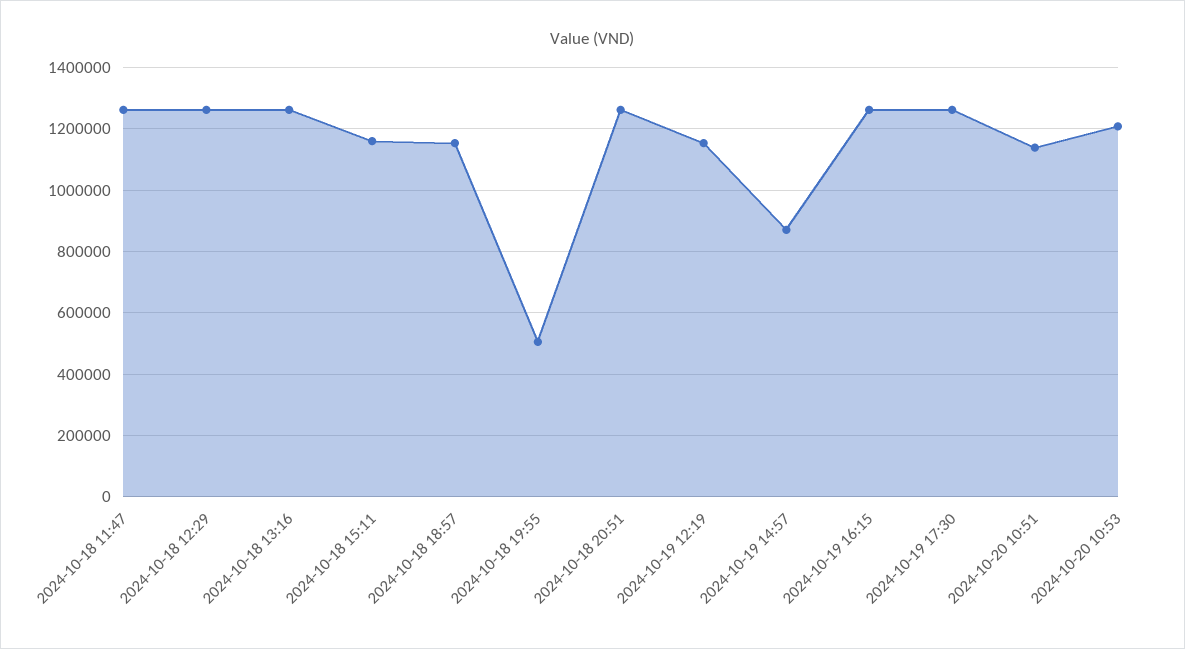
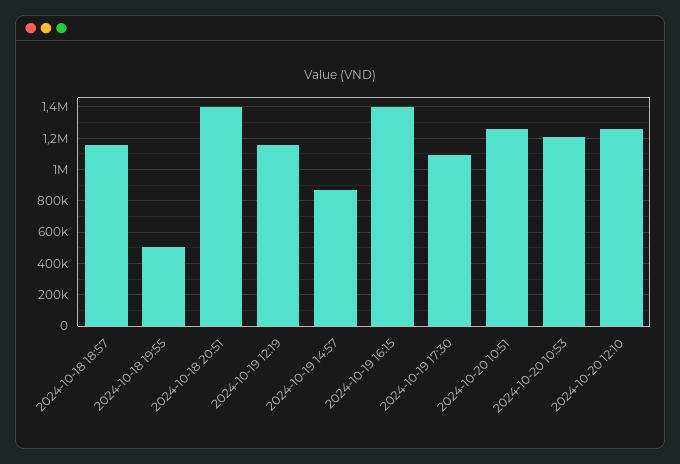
2024-10-18 11:47: 1260000 -> none
2024-10-18 12:29: 1260000 -> none
2024-10-18 13:16: 1260000 -> none
2024-10-18 15:11: 1160000 -> none
2024-10-18 20:51: 1260000 -> 1400000
2024-10-19 16:15: 1260000 -> 1400000
2024-10-19 17:30: 1260000 -> 1100000
2024-10-20 10:51: 1140000 -> 1250000
2024-10-20 12:10: none -> 1250000

